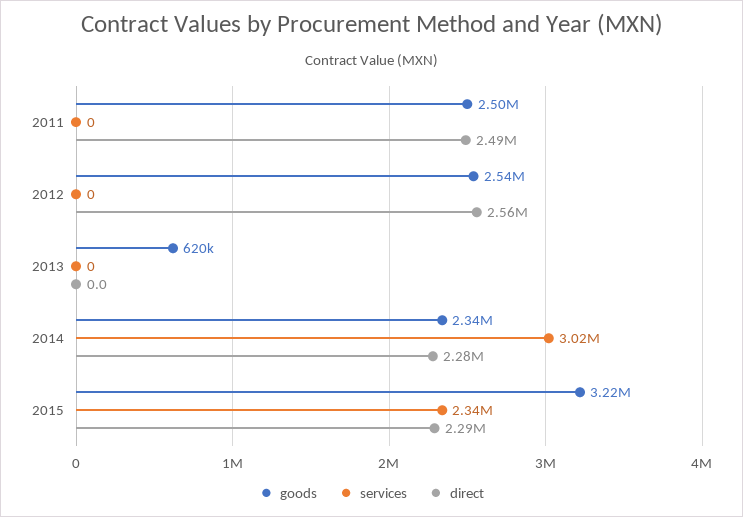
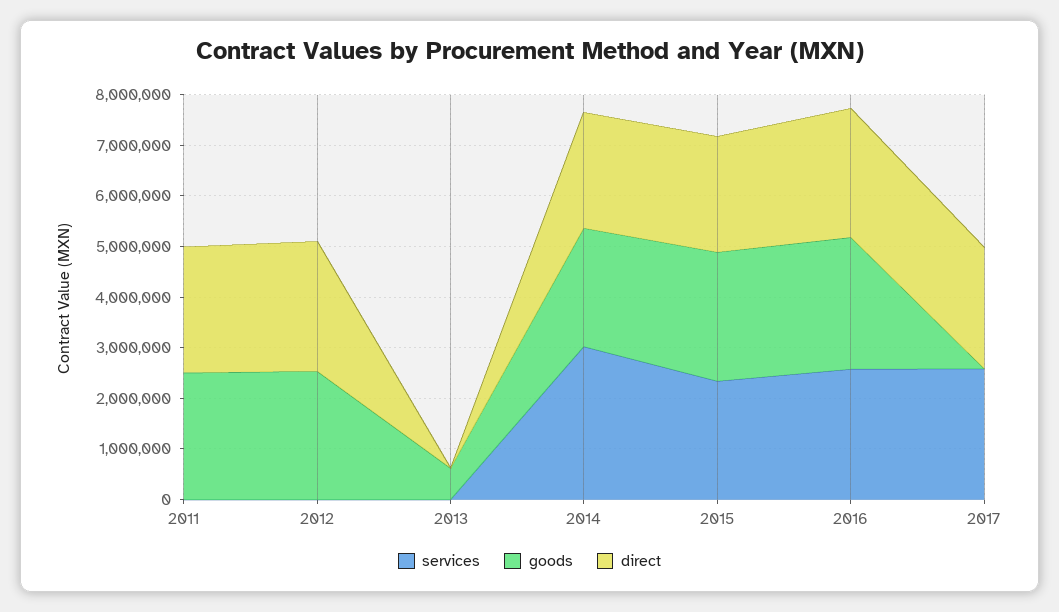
goods, 2015: 3220000 -> 2600000
services, 2016: none -> 2600000
goods, 2016: none -> 2600000
direct, 2016: none -> 2600000
services, 2017: none -> 2600000
goods, 2017: none -> 0
direct, 2017: none -> 2400000

